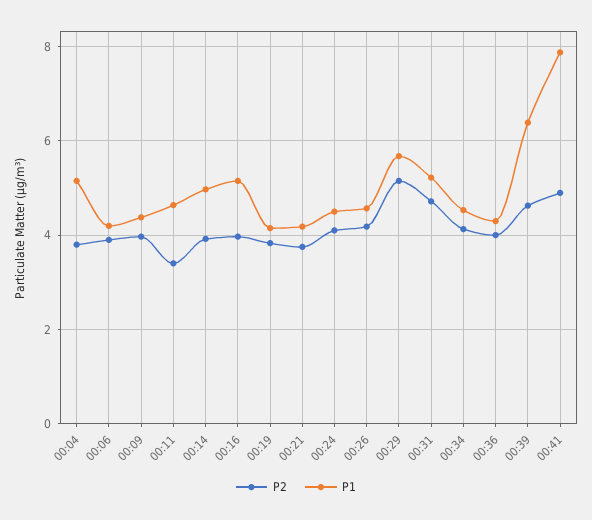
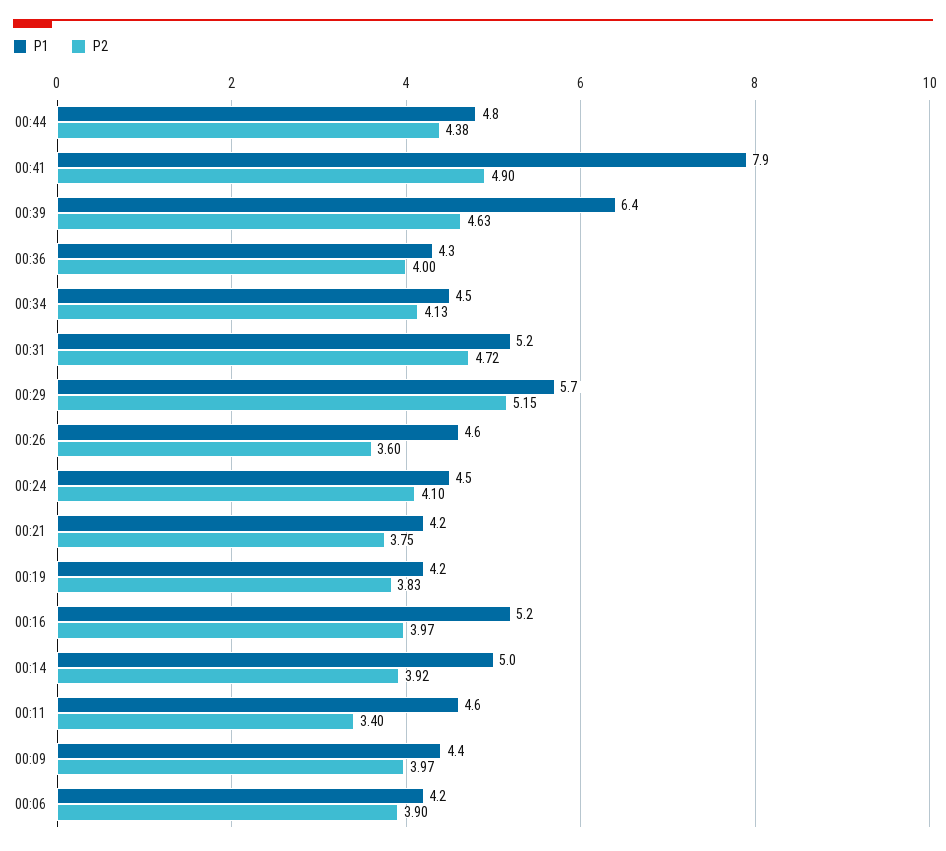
P2, 00:04: 3.8 -> none
P1, 00:04: 5.2 -> none
P2, 00:26: 4.2 -> 3.6
P1, 00:44: none -> 4.8
P2, 00:44: none -> 4.38

